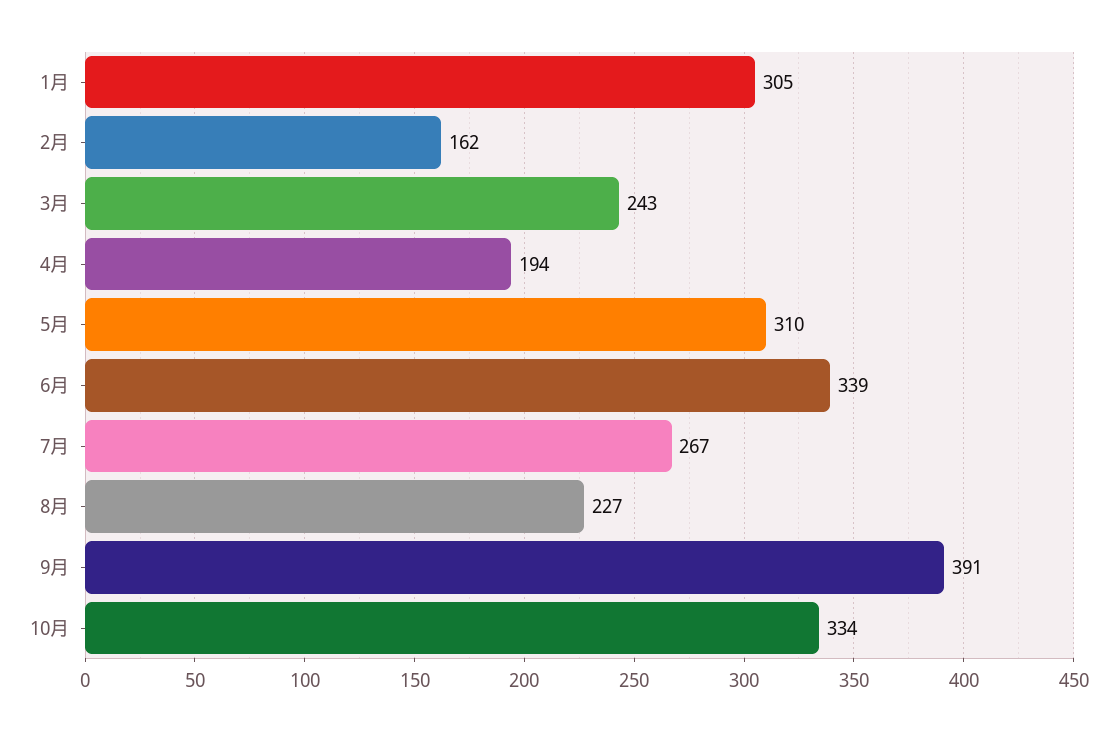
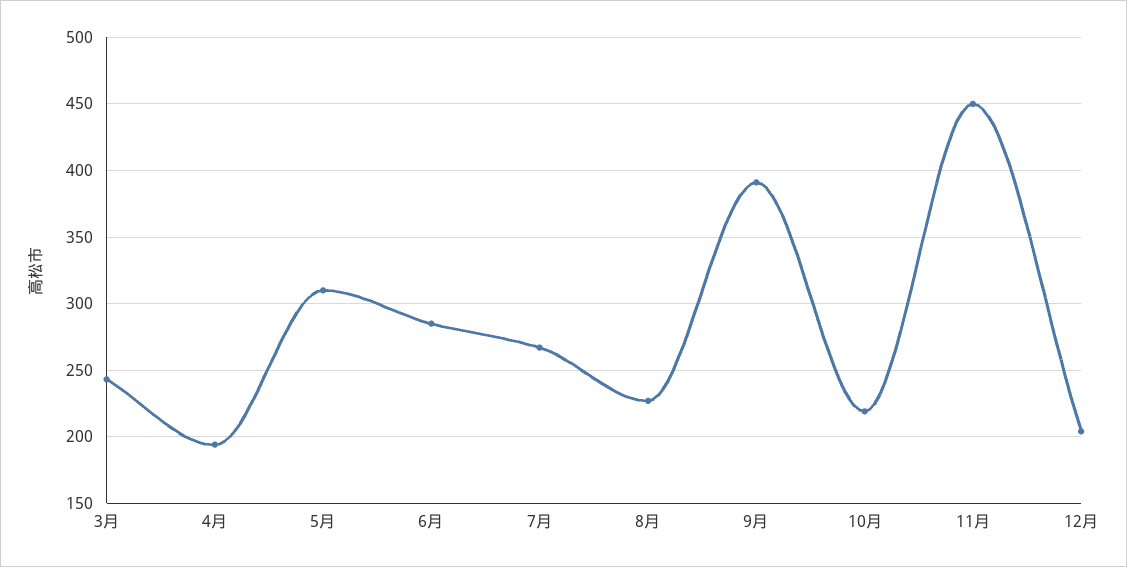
1月: 305 -> none
2月: 162 -> none
6月: 339 -> 285
10月: 334 -> 220
11月: none -> 450
12月: none -> 205

